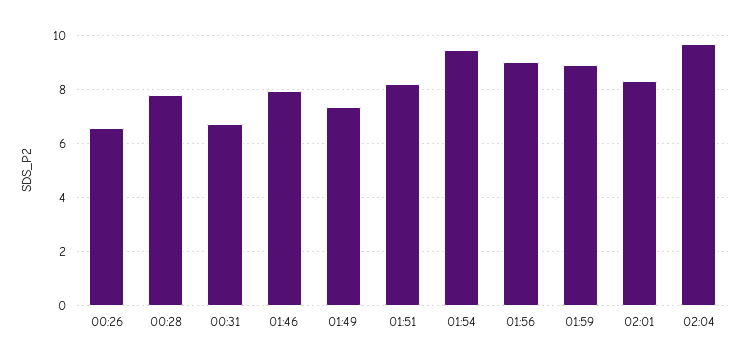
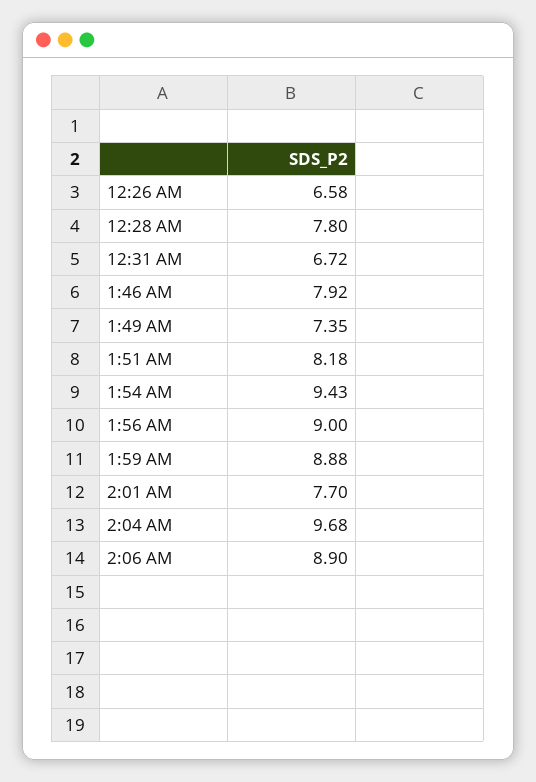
02:01: 8.25 -> 7.7
2:06 AM: none -> 8.9

